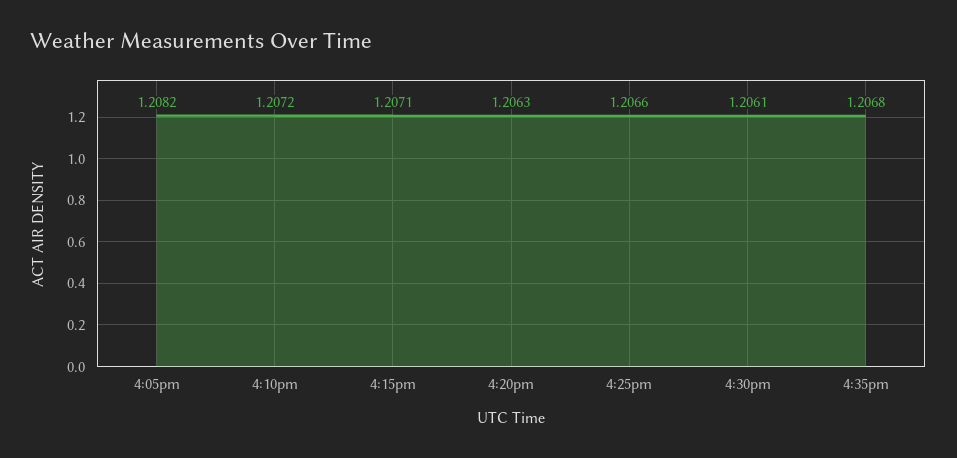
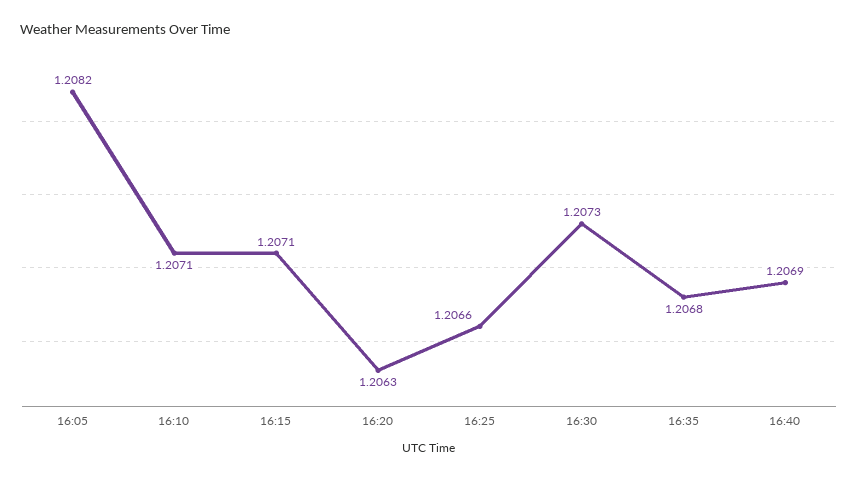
4:10pm: 1.2072 -> 1.2071
4:30pm: 1.2061 -> 1.2073
16:40: none -> 1.2069

